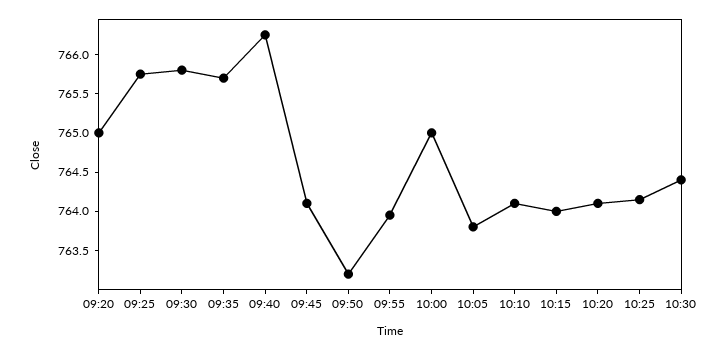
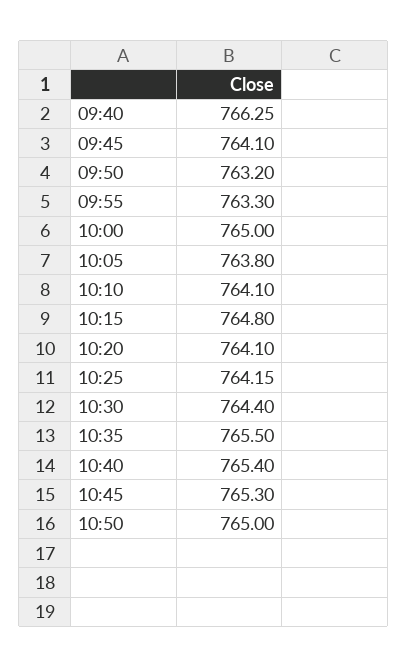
09:20: 765 -> none
09:25: 765.75 -> none
09:30: 765.75 -> none
09:35: 765.75 -> none
09:55: 764 -> 763.3
10:15: 764 -> 764.8
10:35: none -> 765.5
10:40: none -> 765.4
10:45: none -> 765.3
10:50: none -> 765

